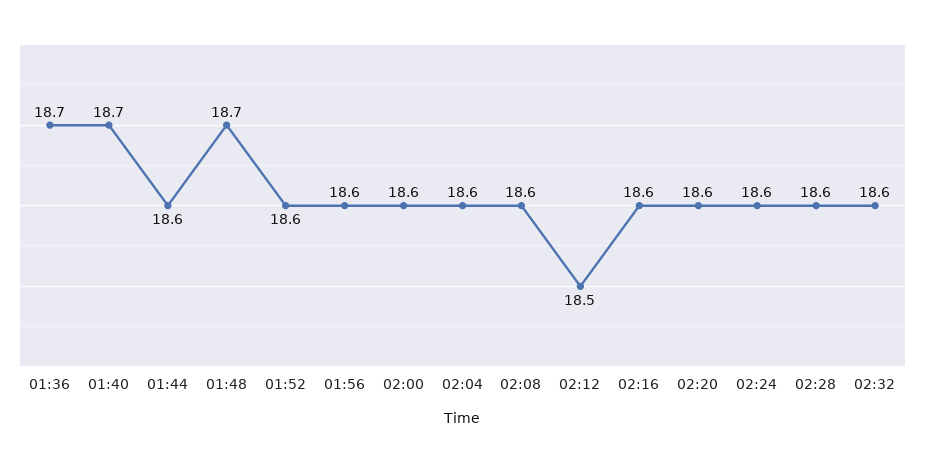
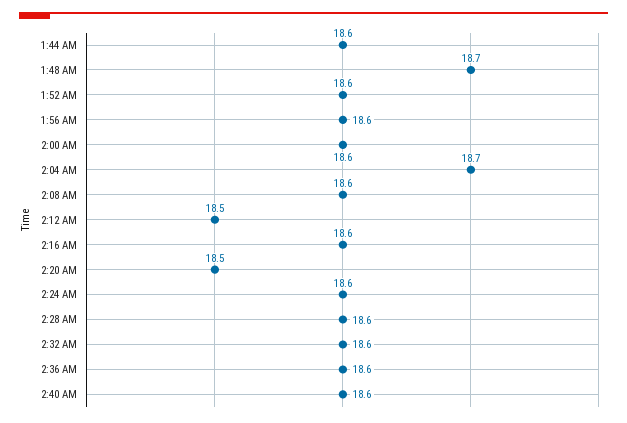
01:36: 18.7 -> none
01:40: 18.7 -> none
02:04: 18.6 -> 18.7
02:20: 18.6 -> 18.5
2:36 AM: none -> 18.6
2:40 AM: none -> 18.6

